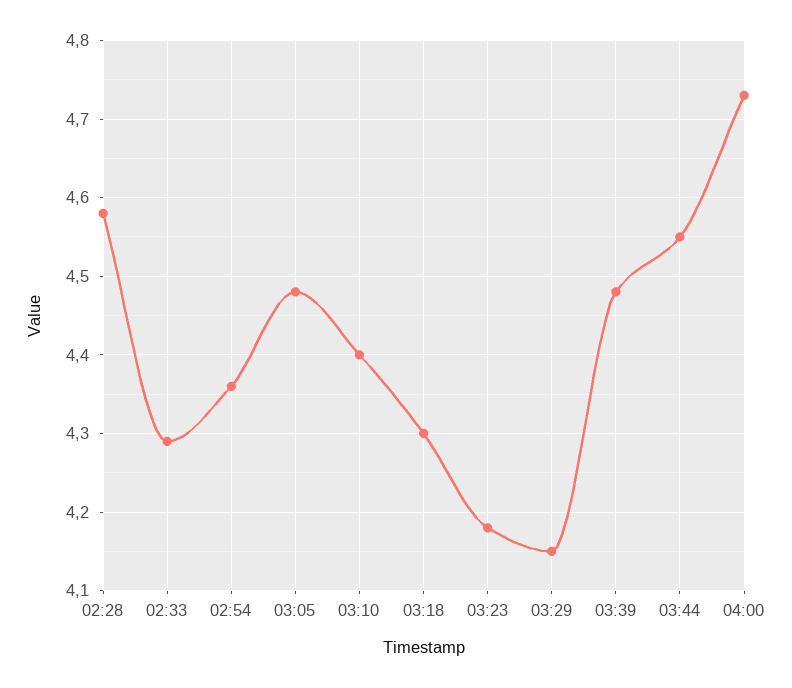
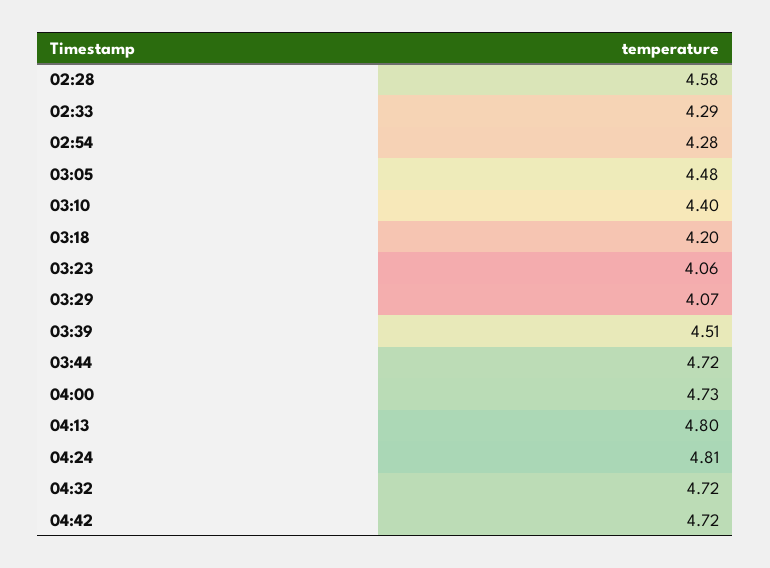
02:54: 4.36 -> 4.28
03:18: 4.3 -> 4.2
03:23: 4.18 -> 4.06
03:29: 4.15 -> 4.07
03:39: 4.48 -> 4.51
03:44: 4.55 -> 4.72
04:13: none -> 4.8
04:24: none -> 4.81
04:32: none -> 4.72
04:42: none -> 4.72

